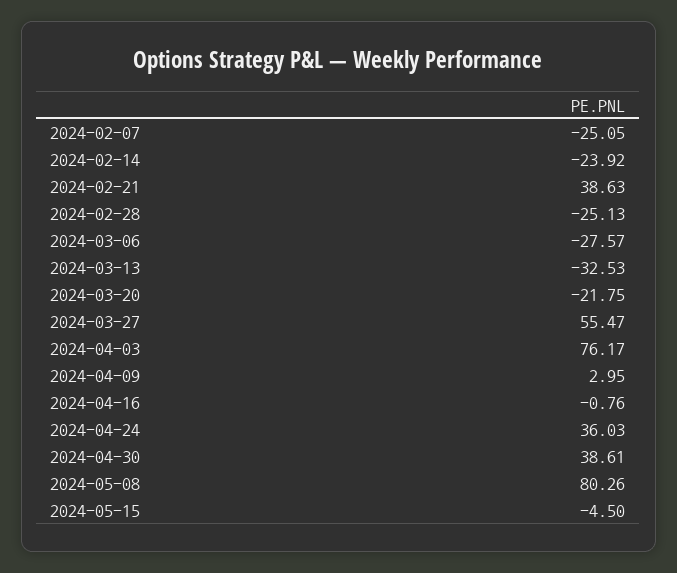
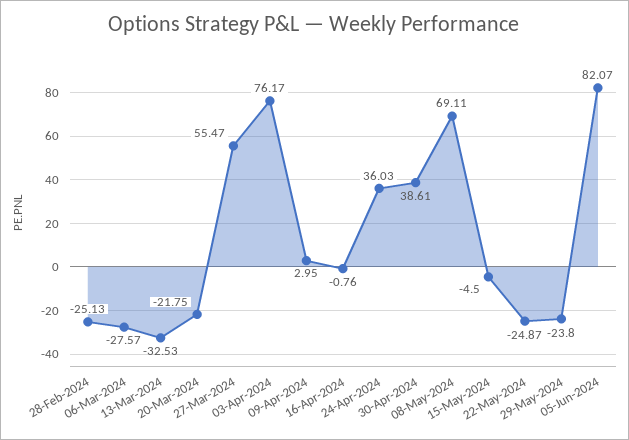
2024-02-07: -25.05 -> none
2024-02-14: -23.92 -> none
2024-02-21: 38.63 -> none
2024-05-08: 80.26 -> 69.11
22-May-2024: none -> -24.87
29-May-2024: none -> -23.8
05-Jun-2024: none -> 82.07

